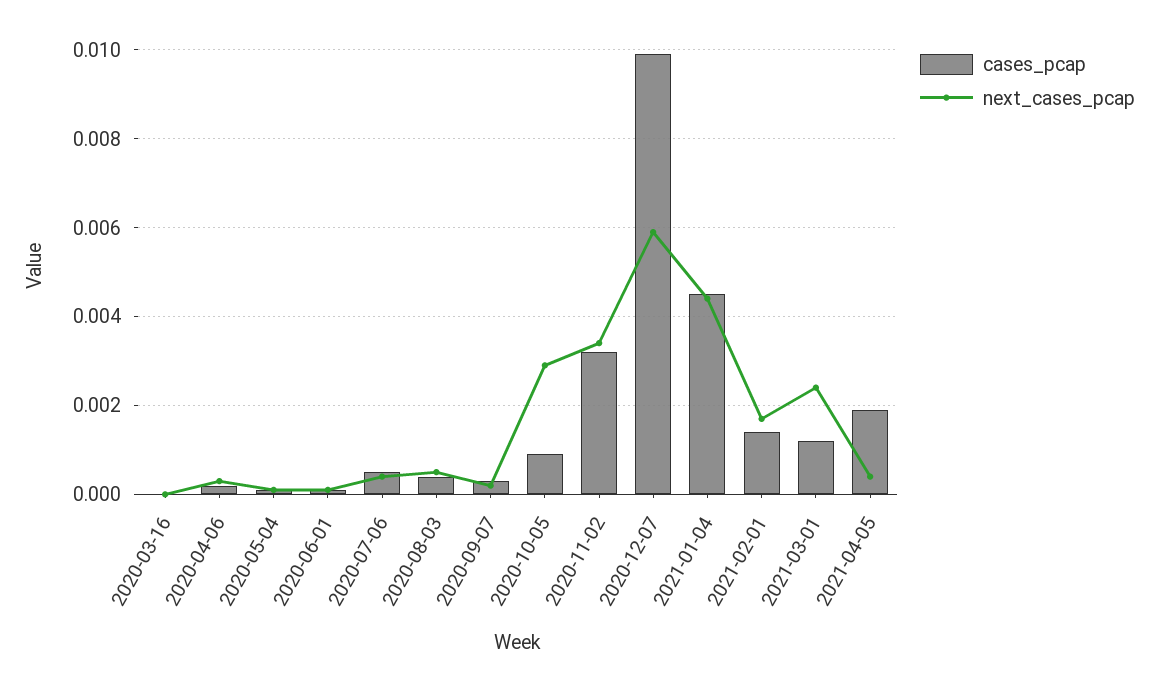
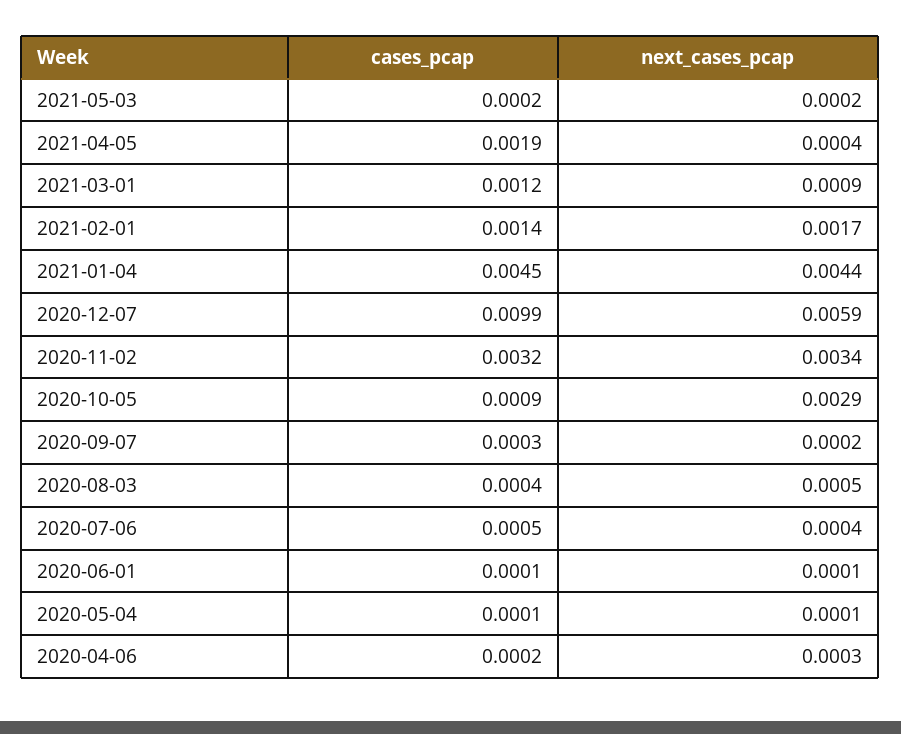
cases_pcap, 2020-03-16: 0 -> none
next_cases_pcap, 2020-03-16: 0 -> none
next_cases_pcap, 2021-03-01: 0.0025 -> 0.0009
cases_pcap, 2021-05-03: none -> 0.0002
next_cases_pcap, 2021-05-03: none -> 0.0002

